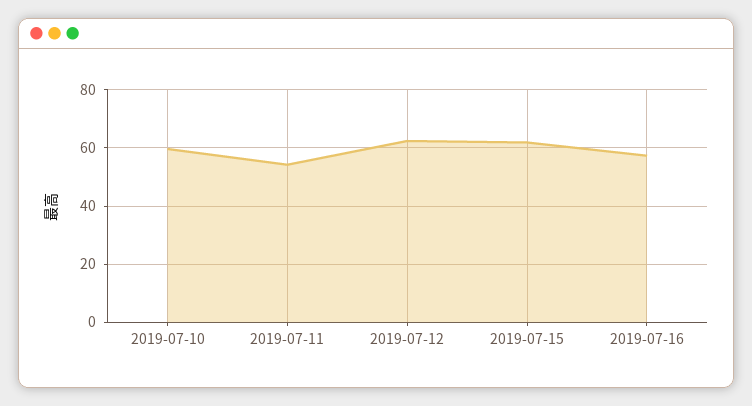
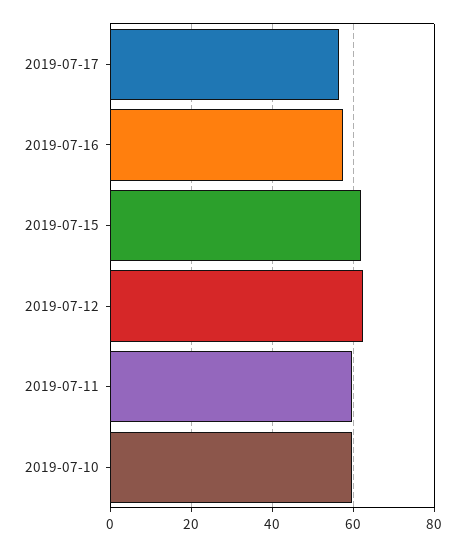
2019-07-11: 55 -> 60
2019-07-17: none -> 56

